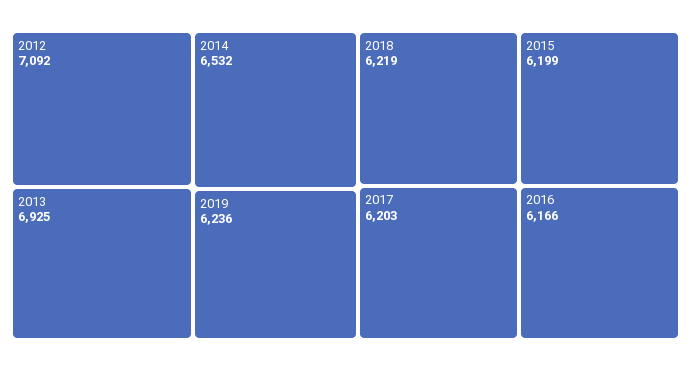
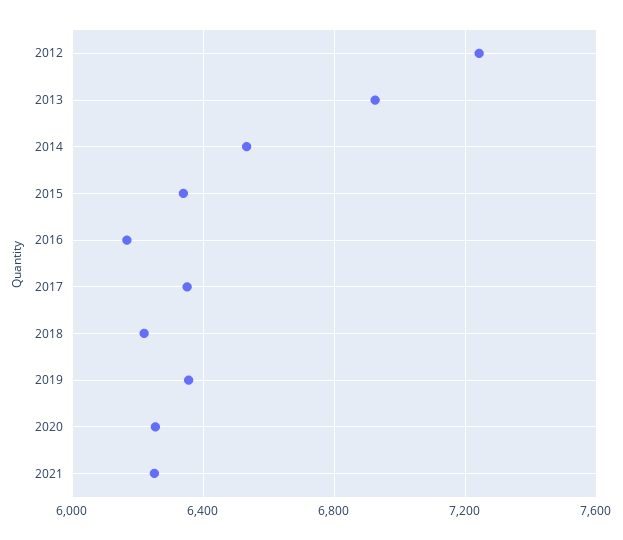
2012: 7092 -> 7250
2019: 6236 -> 6350
2017: 6203 -> 6350
2015: 6199 -> 6350
2020: none -> 6250
2021: none -> 6250

